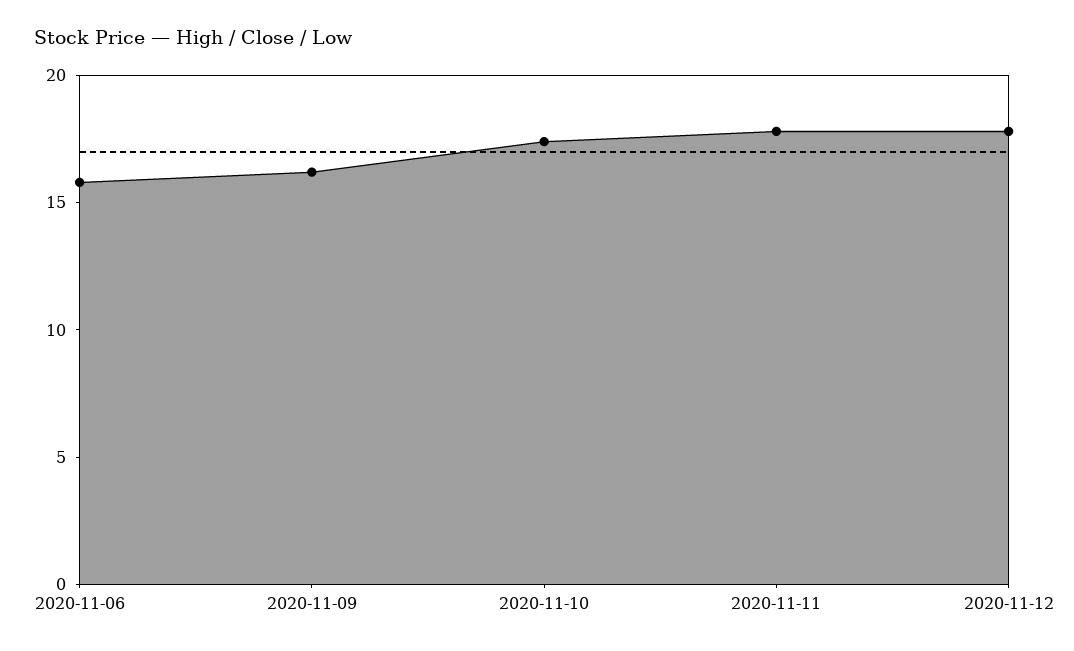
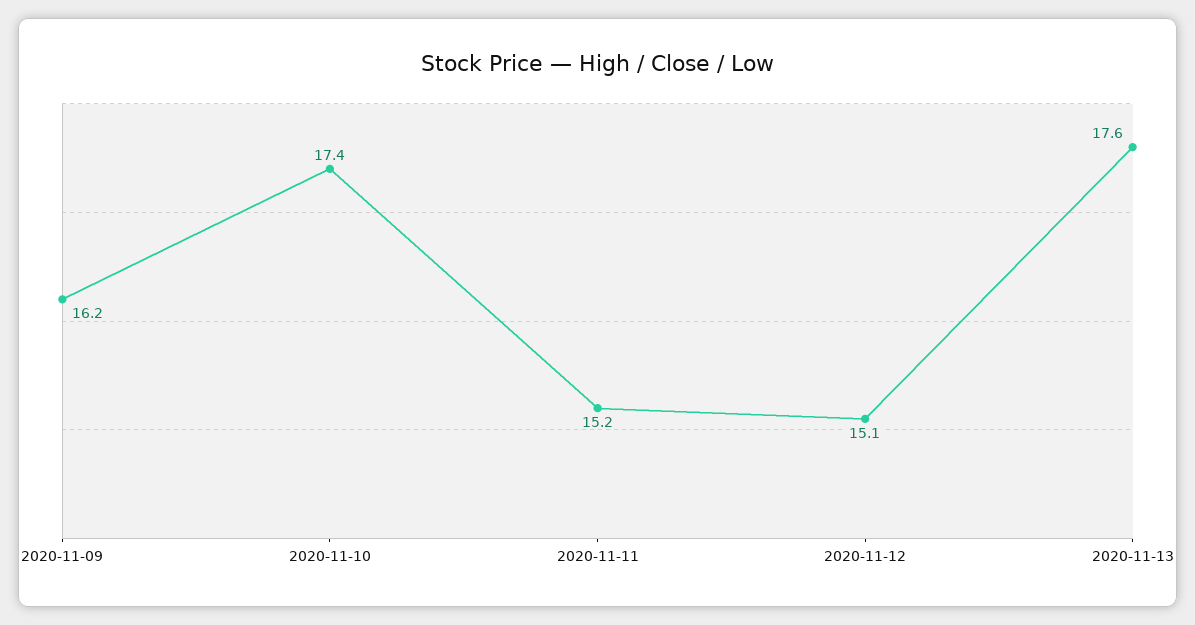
2020-11-06: 16 -> none
2020-11-11: 18 -> 15.2
2020-11-12: 18 -> 15.1
2020-11-13: none -> 17.6

